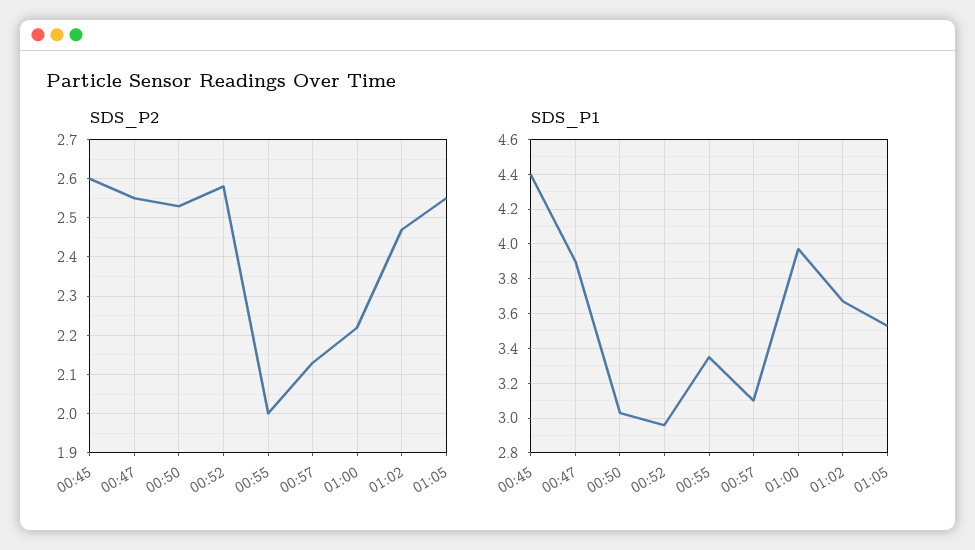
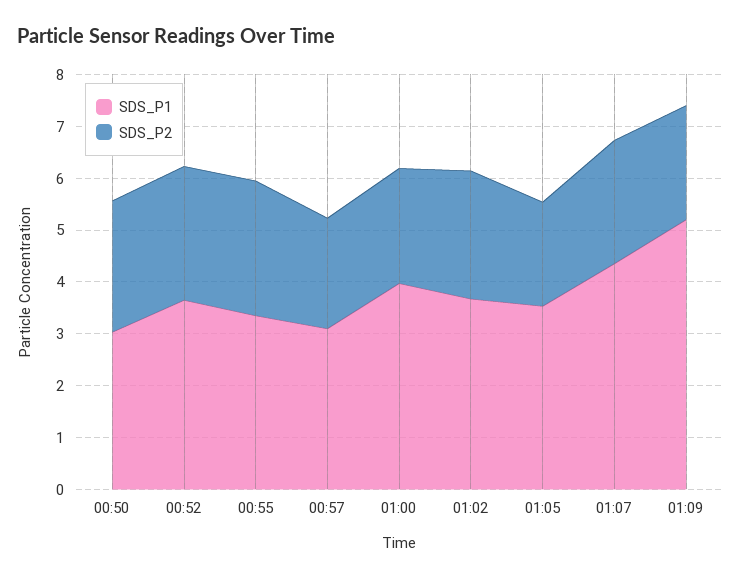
SDS_P2, 00:45: 2.6 -> none
SDS_P2, 00:47: 2.55 -> none
SDS_P2, 00:55: 2 -> 2.6
SDS_P2, 01:05: 2.55 -> 2
SDS_P1, 00:45: 4.4 -> none
SDS_P1, 00:47: 3.9 -> none
SDS_P1, 00:52: 2.95 -> 3.6
SDS_P1, 01:07: none -> 4.4
SDS_P2, 01:07: none -> 2.4
SDS_P1, 01:09: none -> 5.2
SDS_P2, 01:09: none -> 2.2

